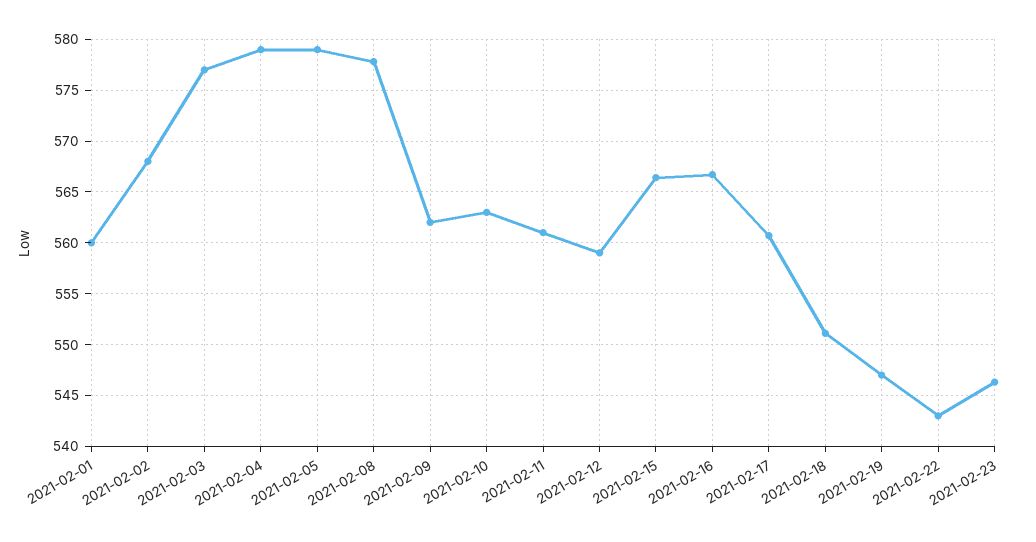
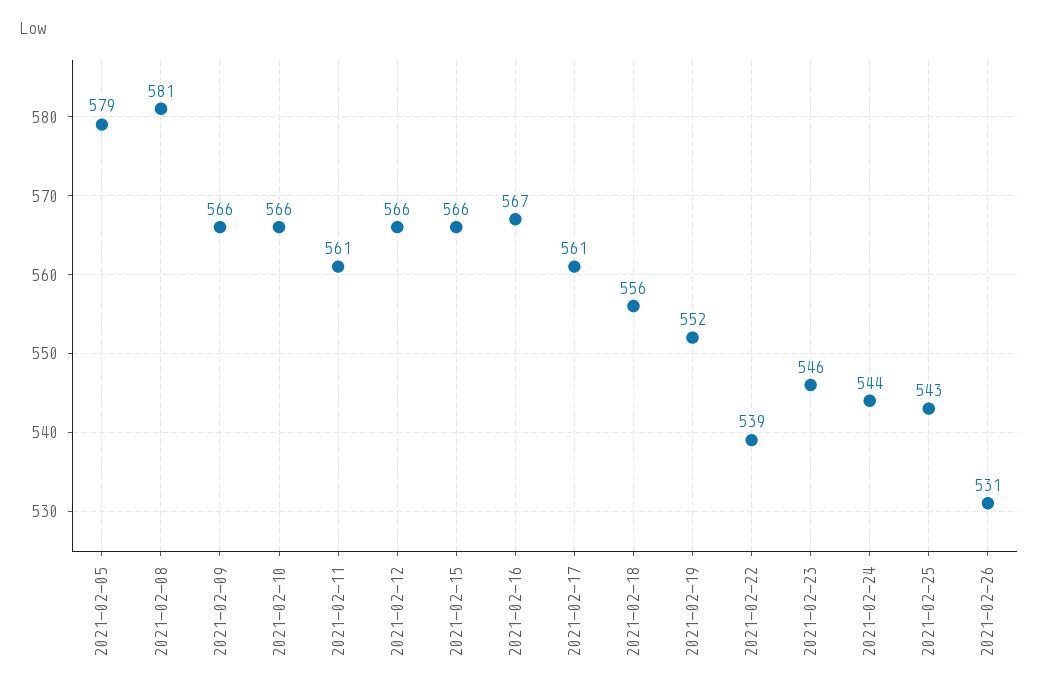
2021-02-01: 560 -> none
2021-02-02: 568 -> none
2021-02-03: 577 -> none
2021-02-04: 579 -> none
2021-02-08: 578 -> 581
2021-02-09: 562 -> 566
2021-02-10: 563 -> 566
2021-02-12: 559 -> 566
2021-02-18: 551 -> 556
2021-02-19: 547 -> 552
2021-02-22: 543 -> 539
2021-02-24: none -> 544
2021-02-25: none -> 543
2021-02-26: none -> 531

